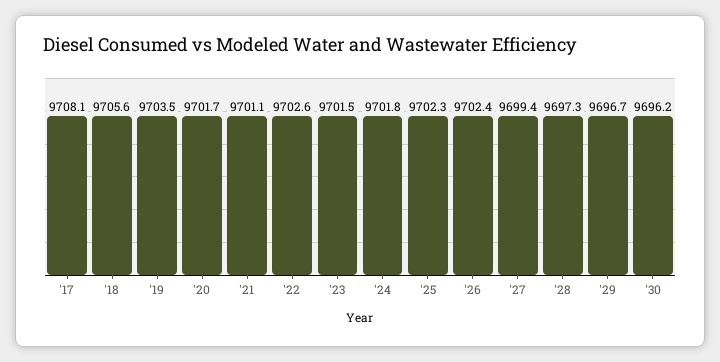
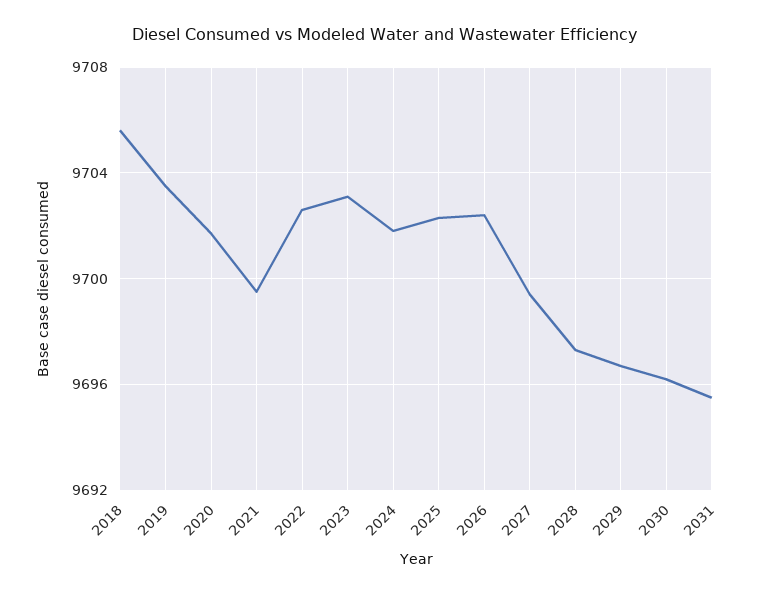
'17: 9708.1 -> none
'21: 9701.1 -> 9699.5
'23: 9701.5 -> 9703
2031: none -> 9695.5

